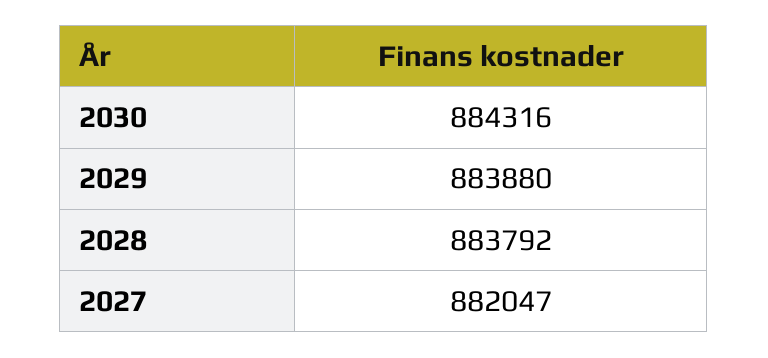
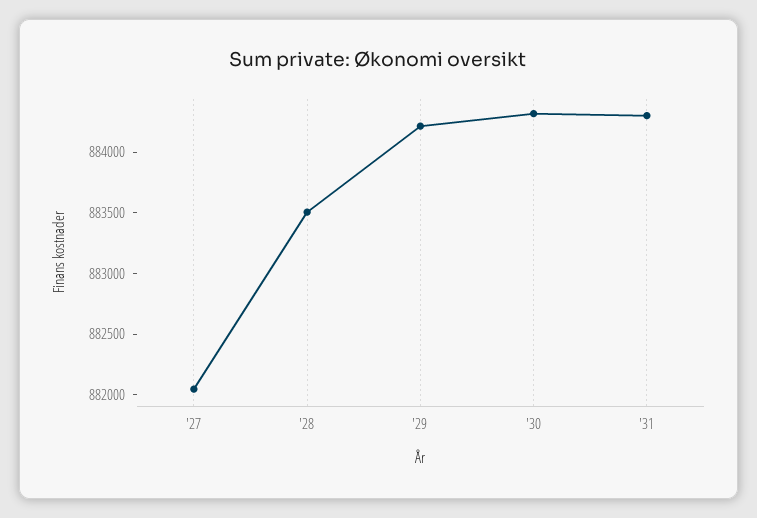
2029: 883880 -> 884200
2028: 883792 -> 883500
'31: none -> 884300

